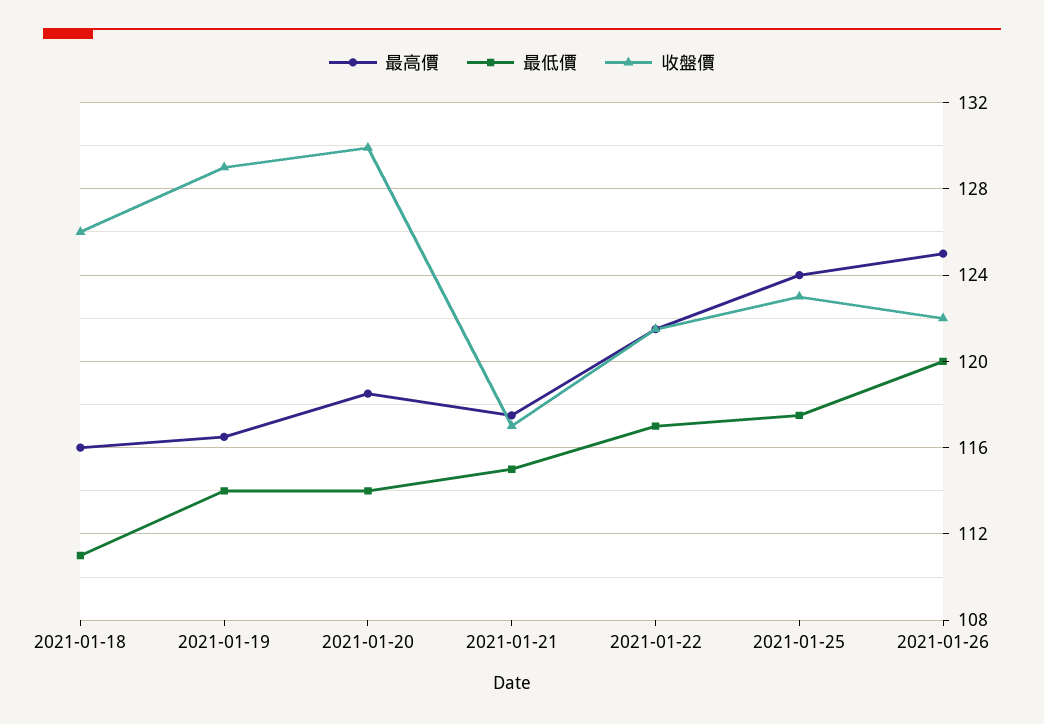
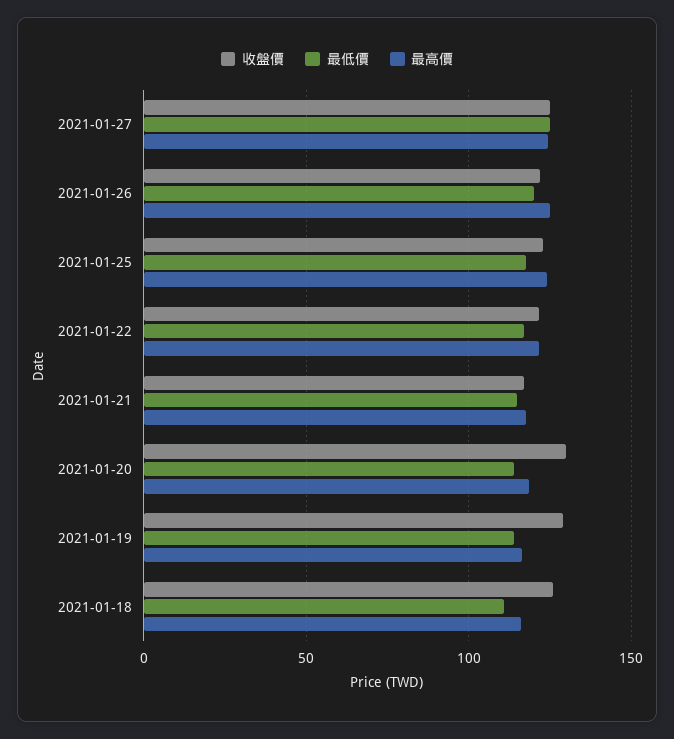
收盤價, 2021-01-27: none -> 125
最低價, 2021-01-27: none -> 125
最高價, 2021-01-27: none -> 125

